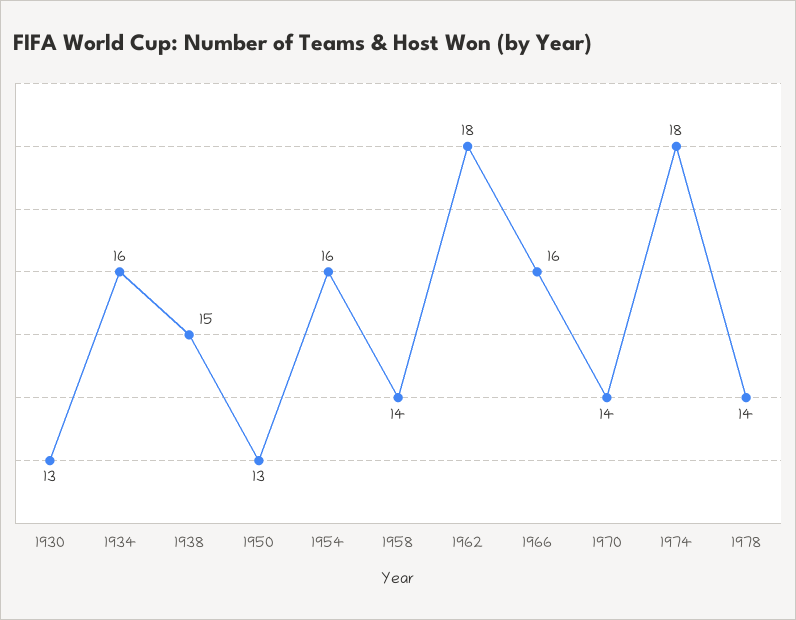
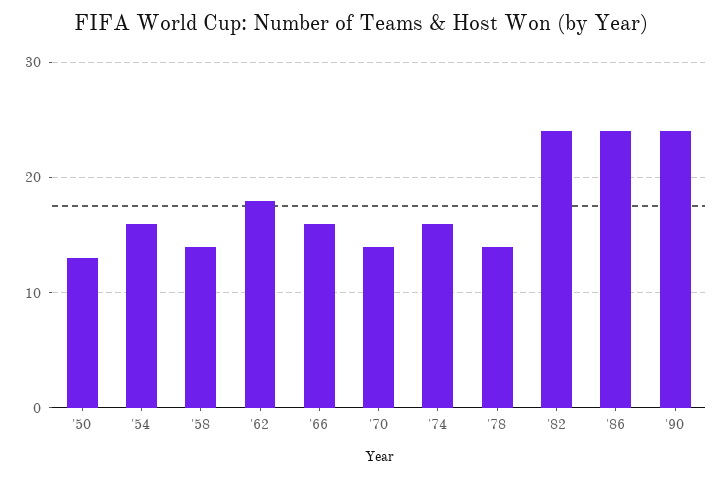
1930: 13 -> none
1934: 16 -> none
1938: 15 -> none
1974: 18 -> 16
'82: none -> 24
'86: none -> 24
'90: none -> 24

